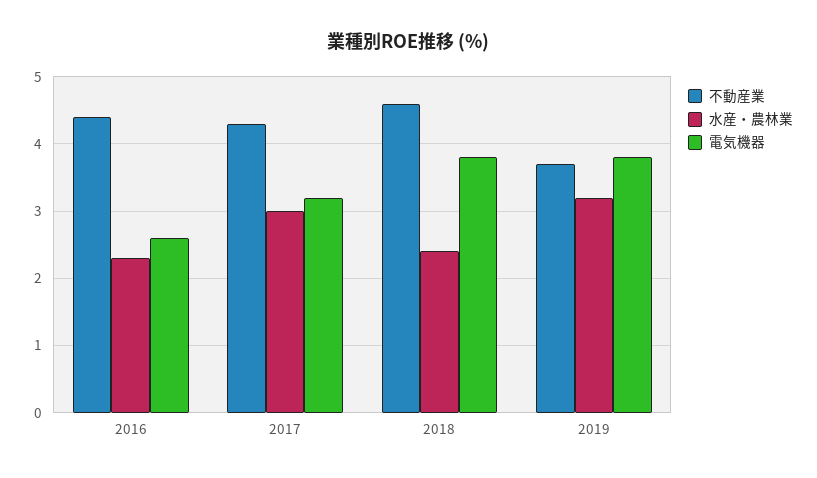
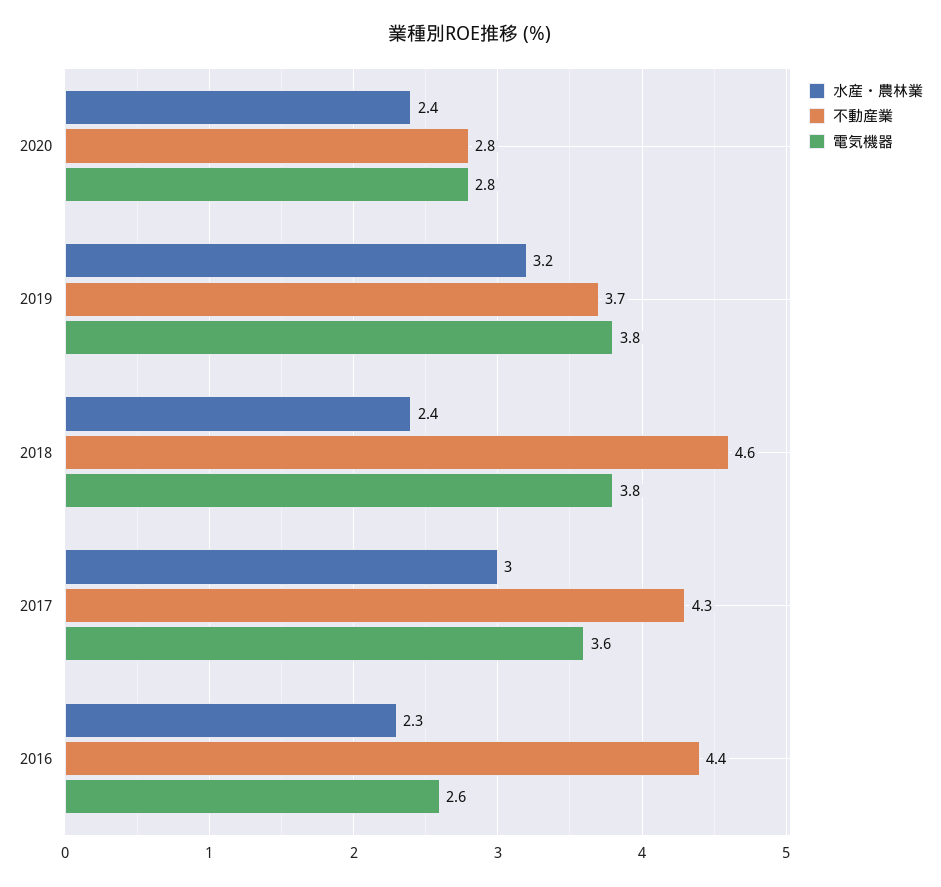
電気機器, 2017: 3.2 -> 3.6
水産・農林業, 2020: none -> 2.4
不動産業, 2020: none -> 2.8
電気機器, 2020: none -> 2.8

